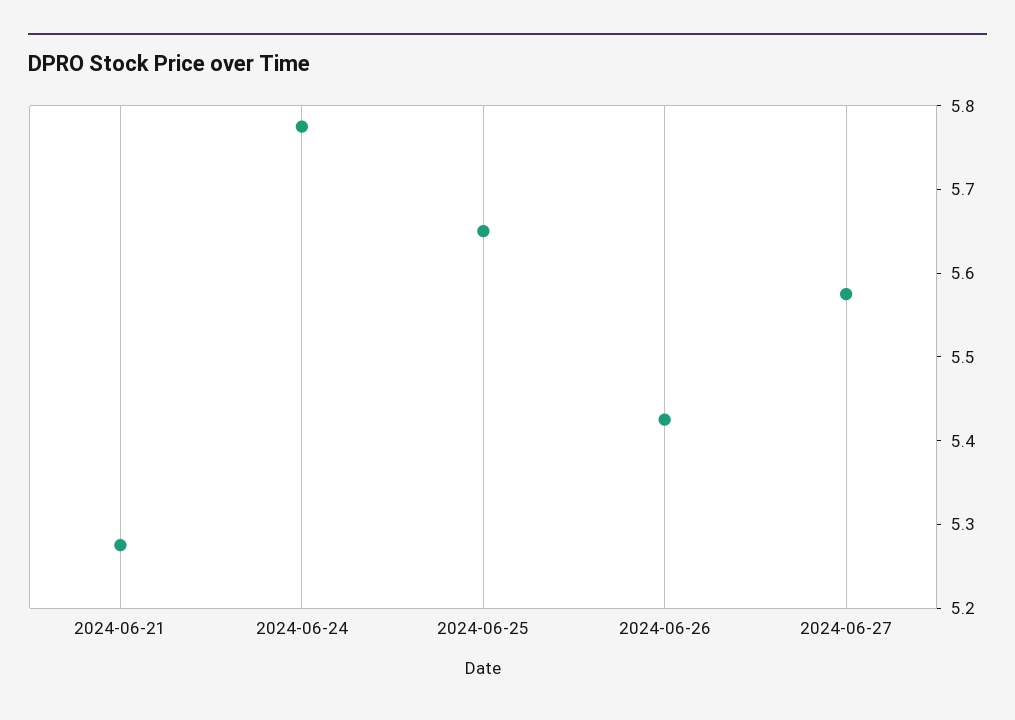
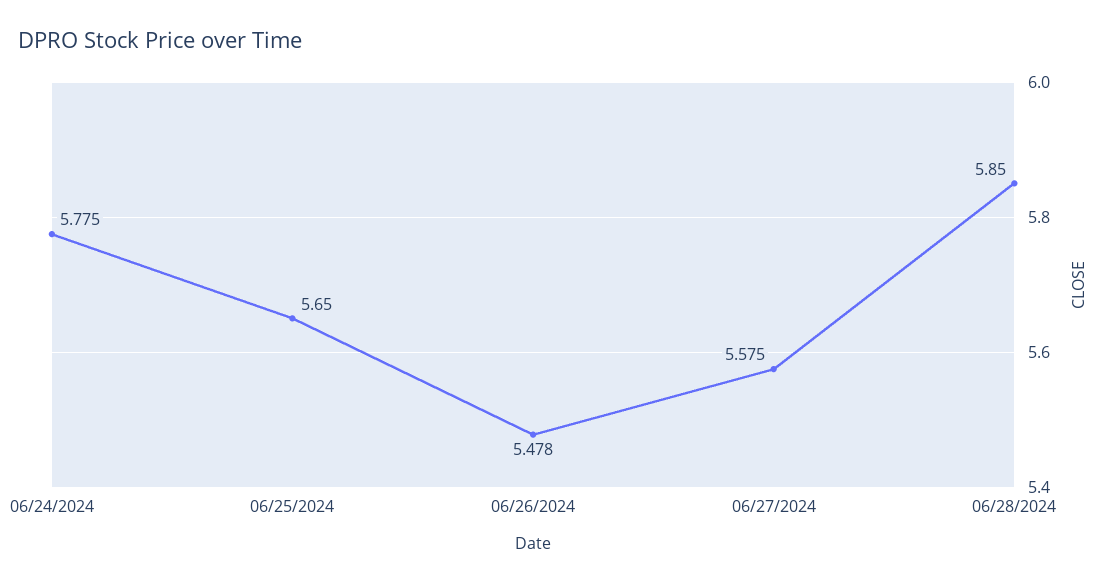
2024-06-21: 5.28 -> none
2024-06-26: 5.42 -> 5.478
06/28/2024: none -> 5.85

